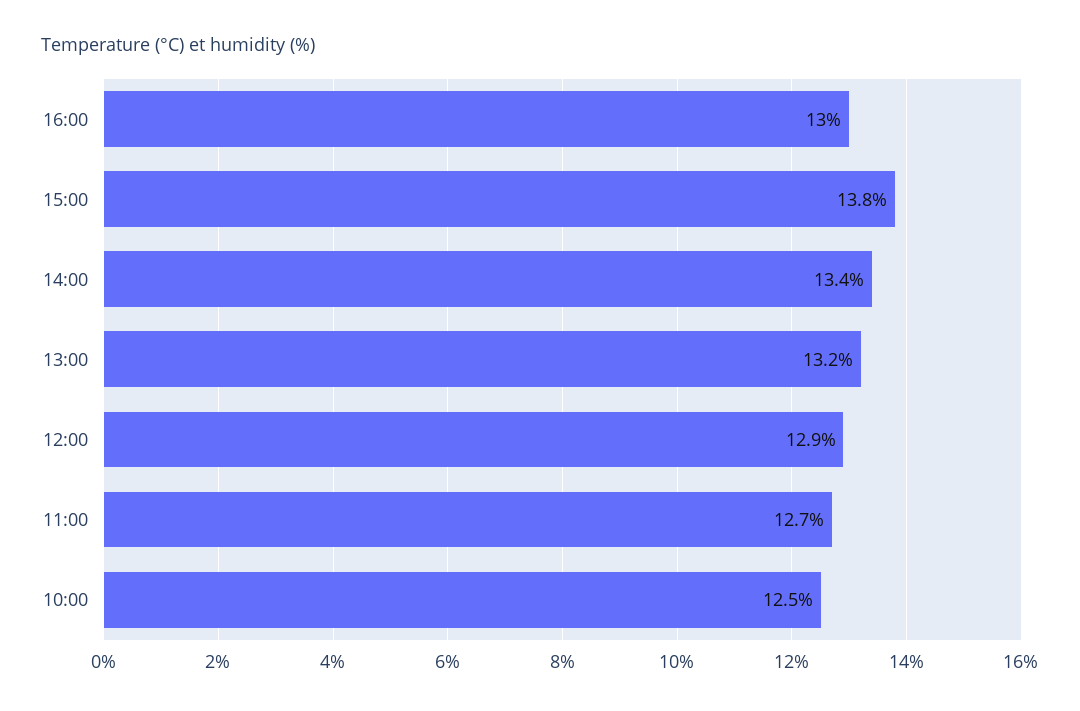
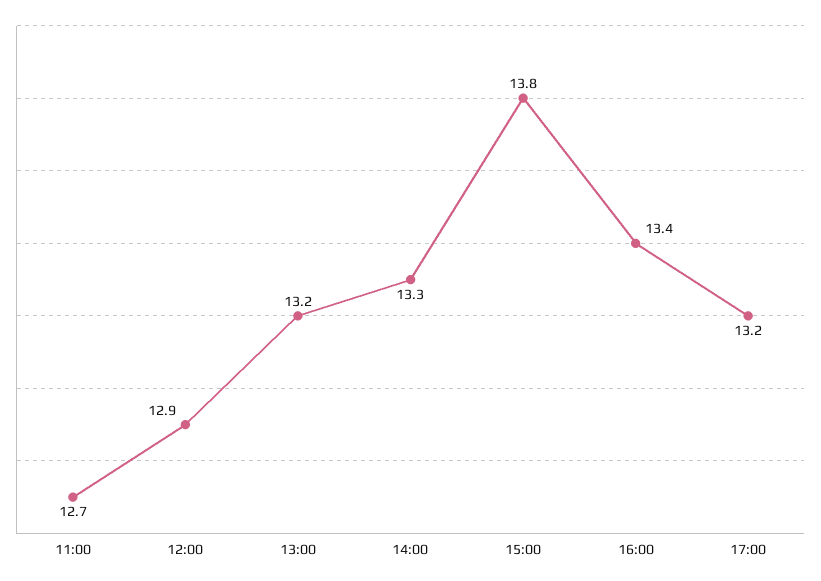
16:00: 13 -> 13.4
14:00: 13.4 -> 13.3
10:00: 12.5 -> none
17:00: none -> 13.2

